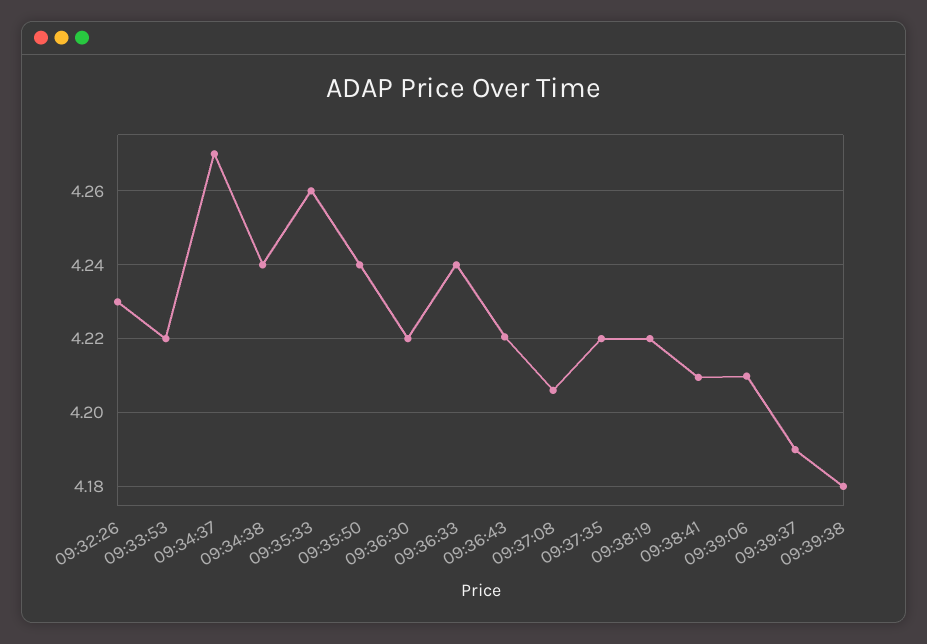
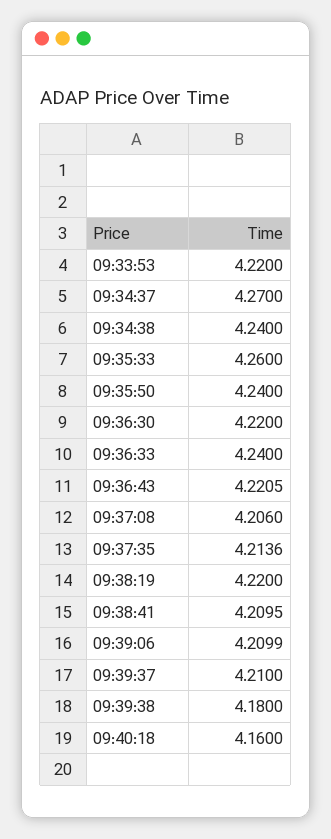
09:32:26: 4.23 -> none
09:37:35: 4.22 -> 4.2136
09:39:37: 4.19 -> 4.21
09:40:18: none -> 4.16

